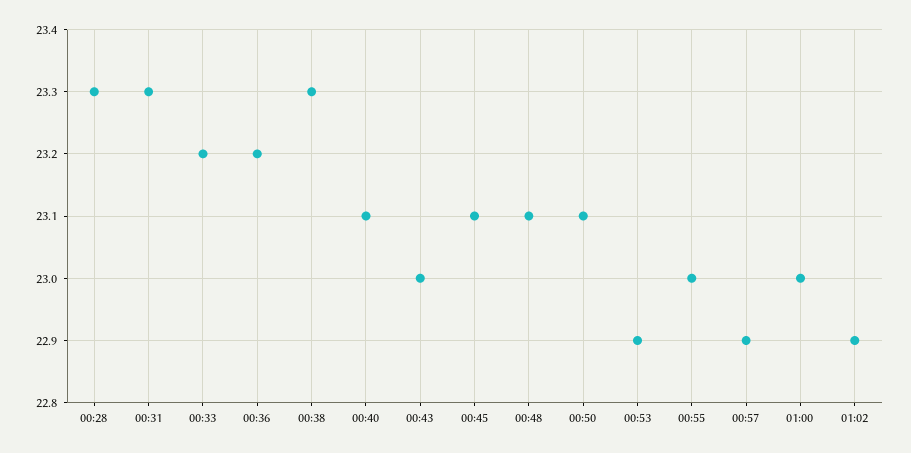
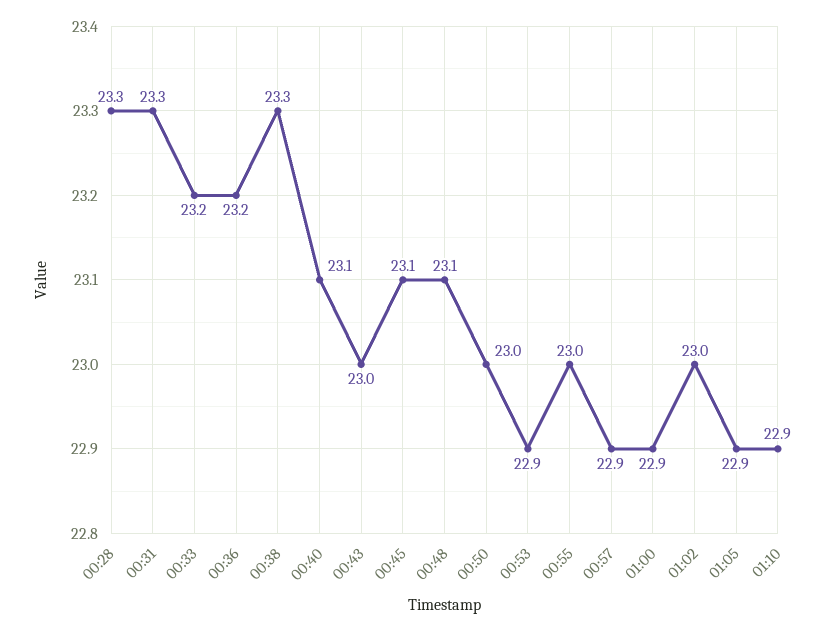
00:50: 23.1 -> 23
01:00: 23 -> 22.9
01:02: 22.9 -> 23
01:05: none -> 22.9
01:10: none -> 22.9

